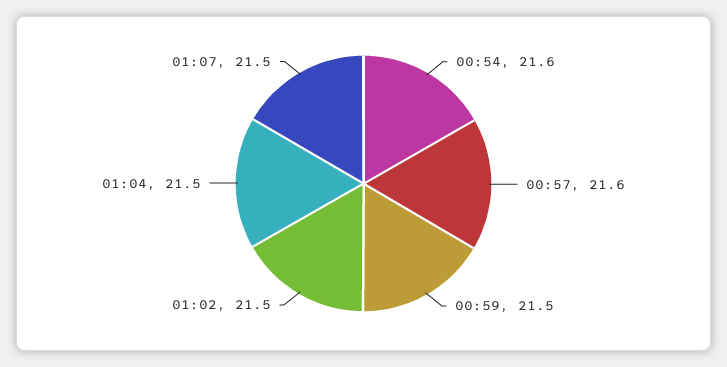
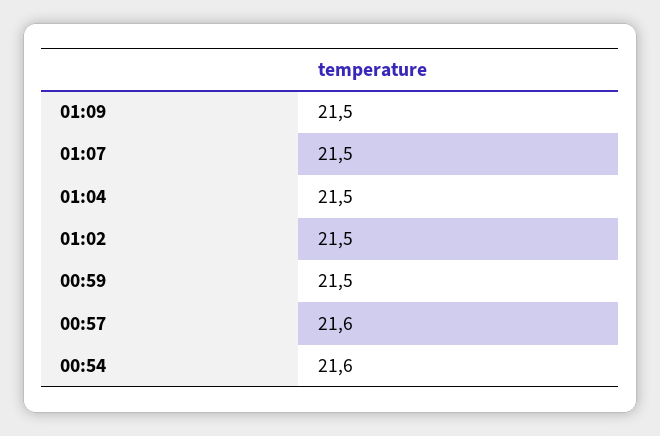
01:09: none -> 21.5

